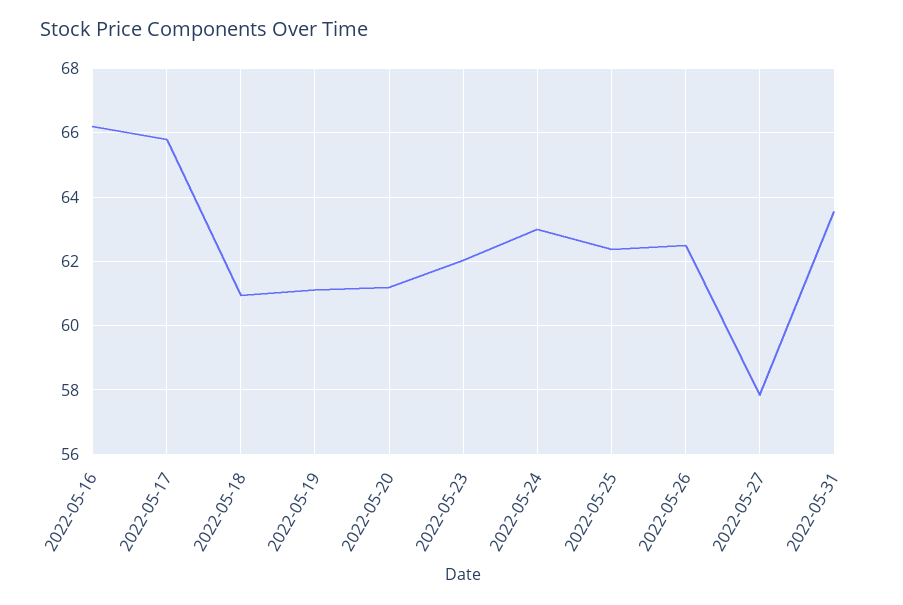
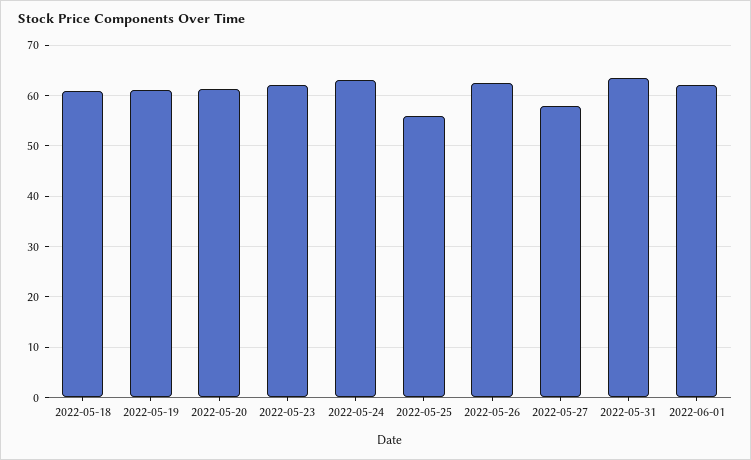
2022-05-16: 66.2 -> none
2022-05-17: 65.8 -> none
2022-05-25: 62.4 -> 56
2022-06-01: none -> 62

